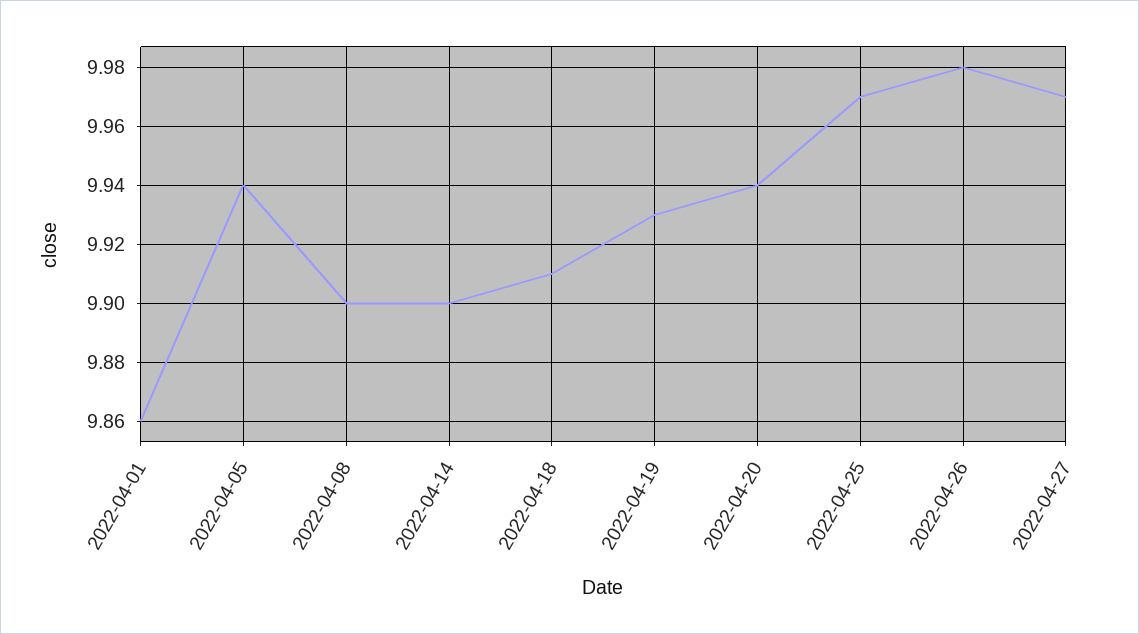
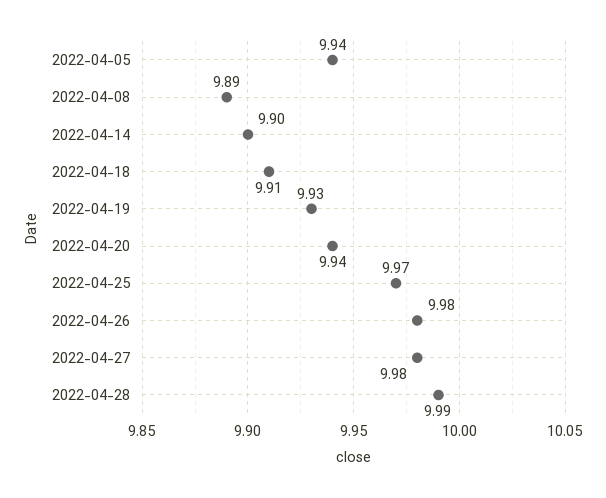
2022-04-01: 9.86 -> none
2022-04-08: 9.9 -> 9.89
2022-04-27: 9.97 -> 9.98
2022-04-28: none -> 9.99

